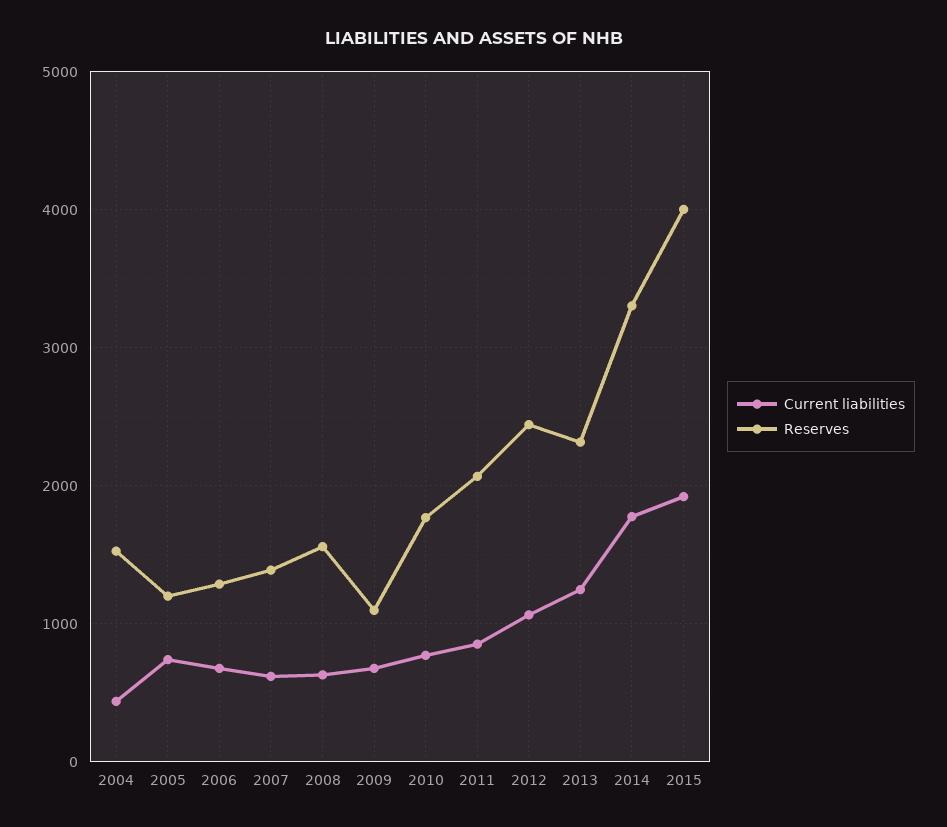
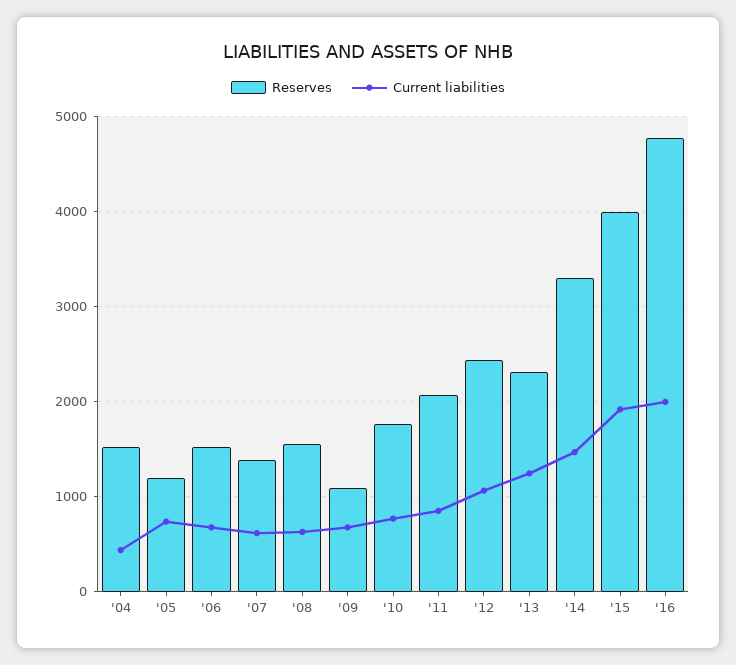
Reserves, 2006: 1300 -> 1500
Current liabilities, 2014: 1800 -> 1500
Reserves, '16: none -> 4800
Current liabilities, '16: none -> 2000

